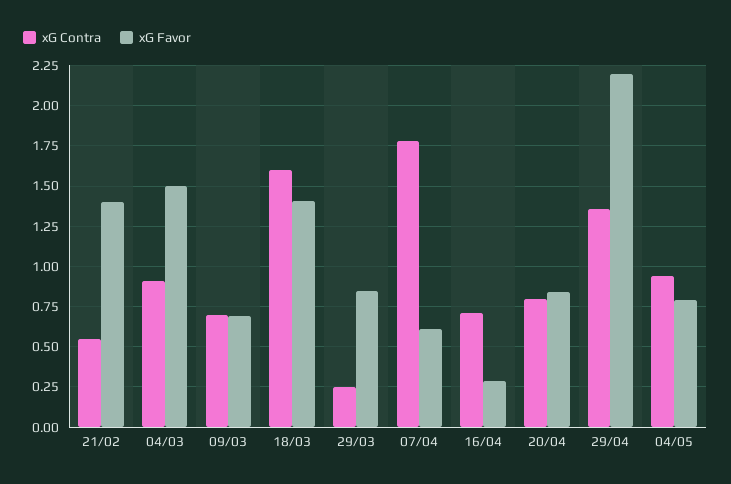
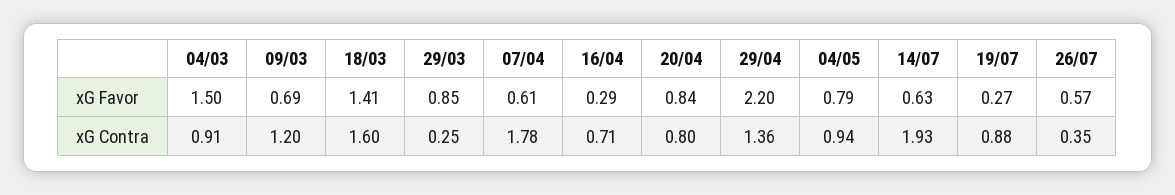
xG Contra, 21/02: 0.55 -> none
xG Favor, 21/02: 1.4 -> none
xG Contra, 09/03: 0.7 -> 1.2
xG Favor, 14/07: none -> 0.63
xG Favor, 19/07: none -> 0.27
xG Favor, 26/07: none -> 0.57
xG Contra, 14/07: none -> 1.93
xG Contra, 19/07: none -> 0.88
xG Contra, 26/07: none -> 0.35

